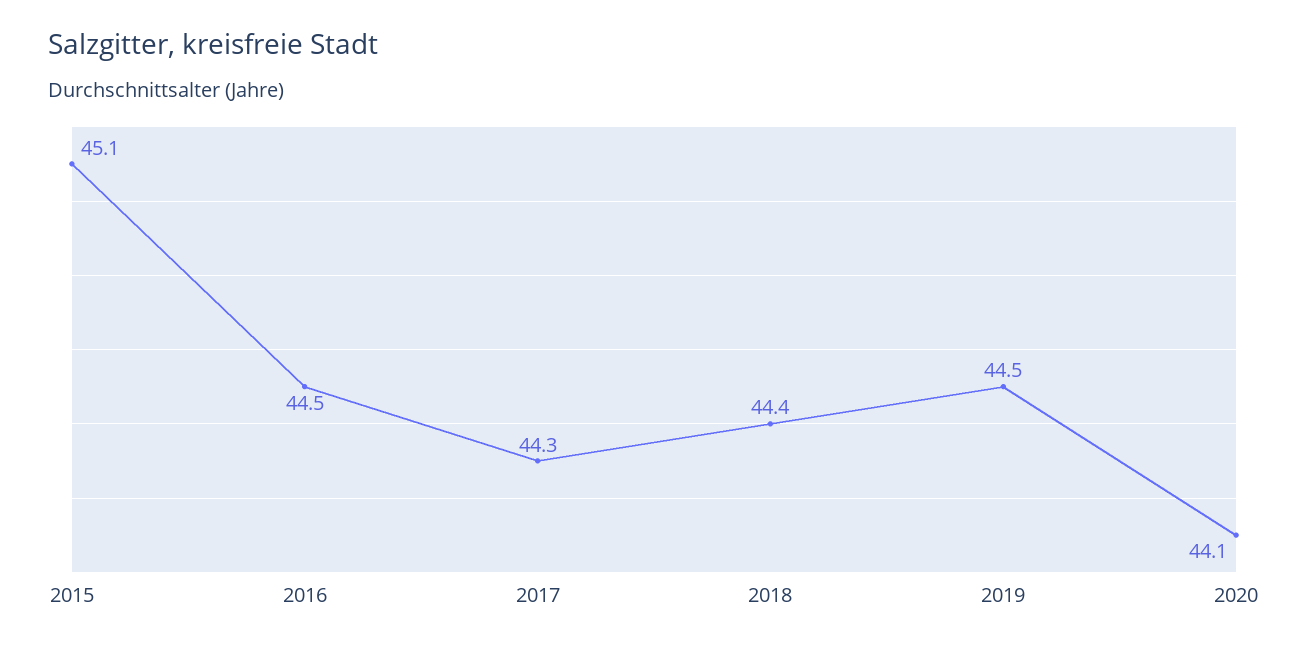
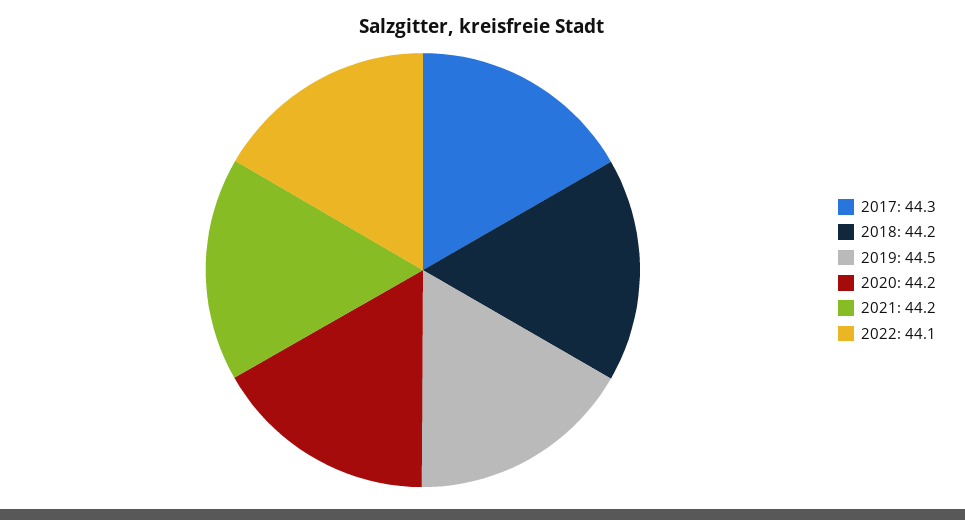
2015: 45.1 -> none
2016: 44.5 -> none
2018: 44.4 -> 44.2
2020: 44.1 -> 44.2
2021: none -> 44.2
2022: none -> 44.1

